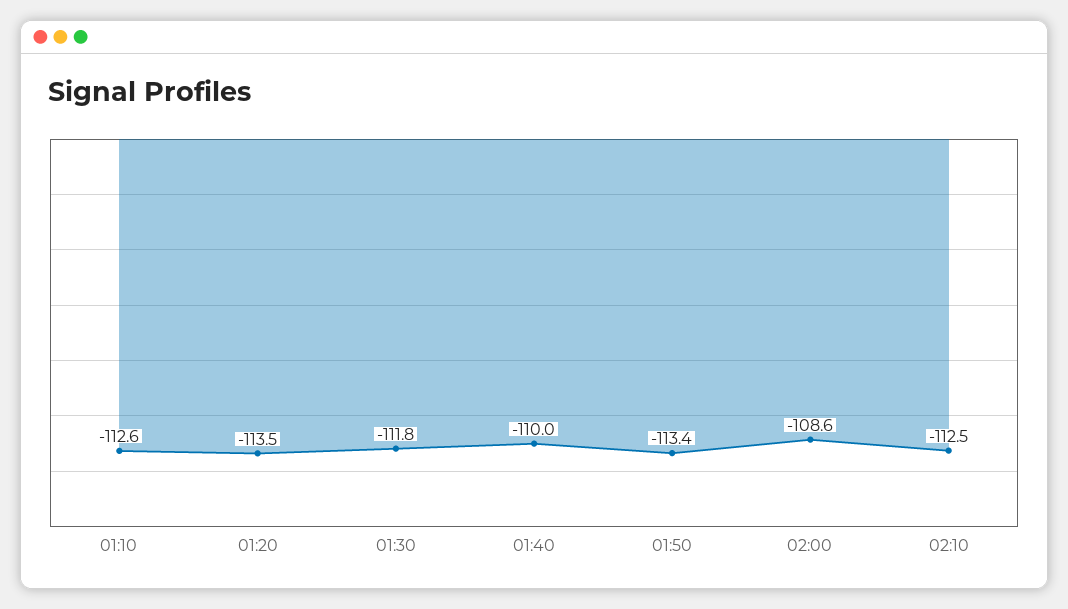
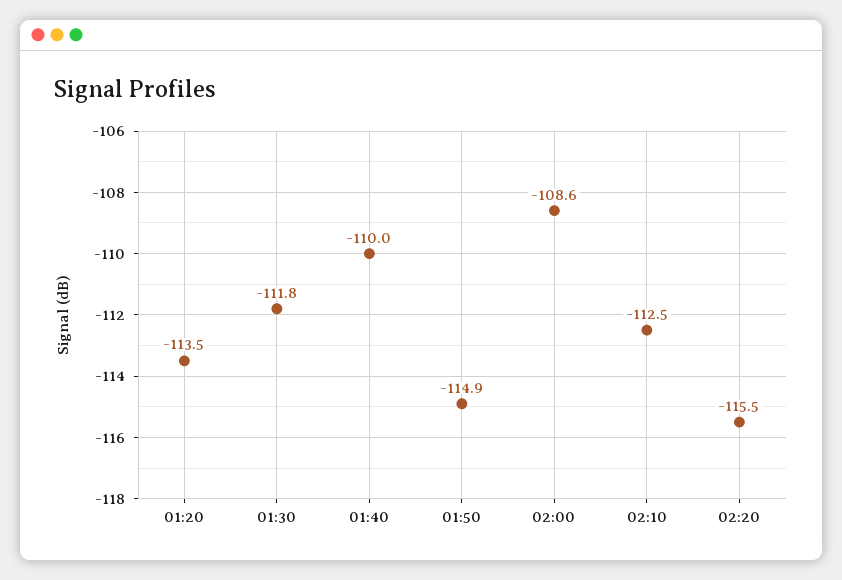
01:10: -112.6 -> none
01:50: -113.4 -> -114.9
02:20: none -> -115.5

